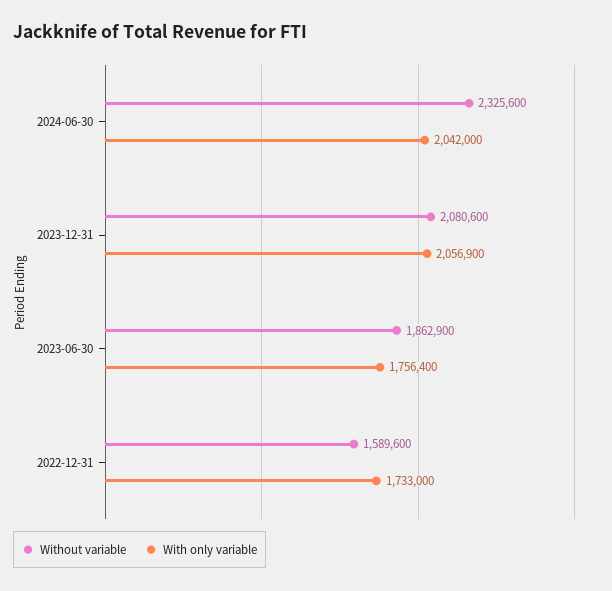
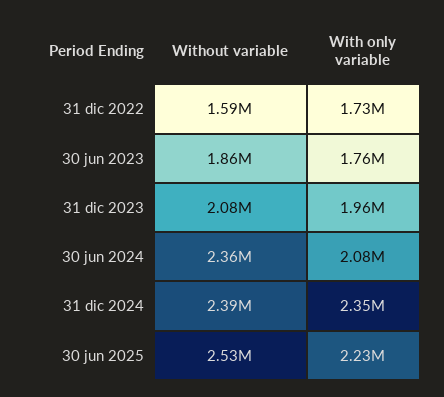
Without variable, 2024-06-30: 2325600 -> 2360000
With only variable, 2024-06-30: 2042000 -> 2080000
With only variable, 2023-12-31: 2056900 -> 1960000
Without variable, 31 dic 2024: none -> 2390000
With only variable, 31 dic 2024: none -> 2350000
Without variable, 30 jun 2025: none -> 2530000
With only variable, 30 jun 2025: none -> 2230000

